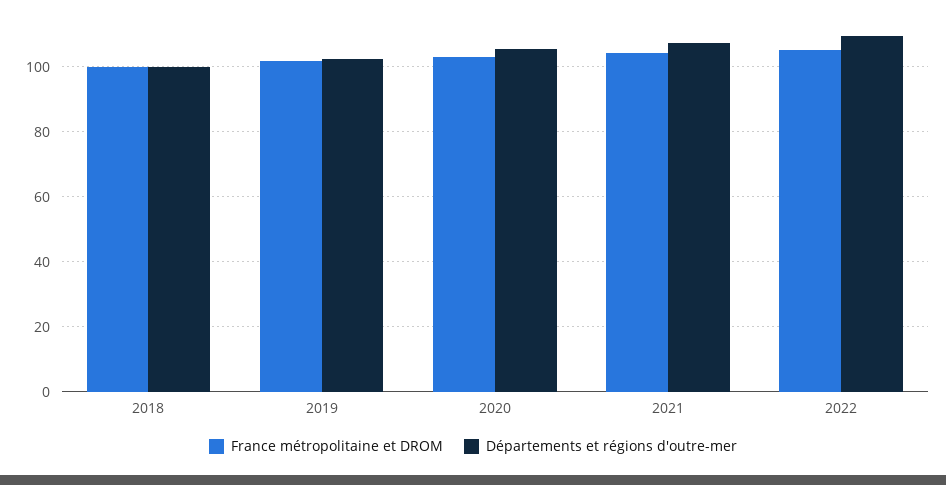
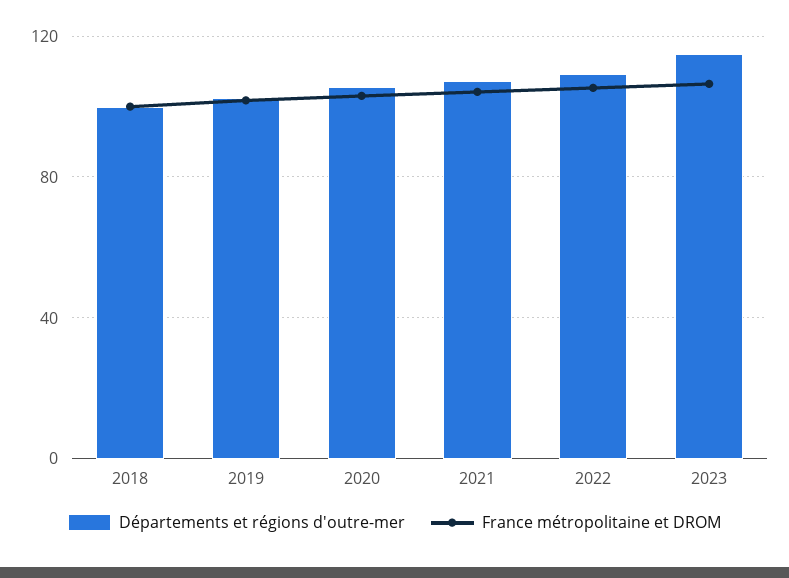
Départements et régions d'outre-mer, 2023: none -> 115
France métropolitaine et DROM, 2023: none -> 105

